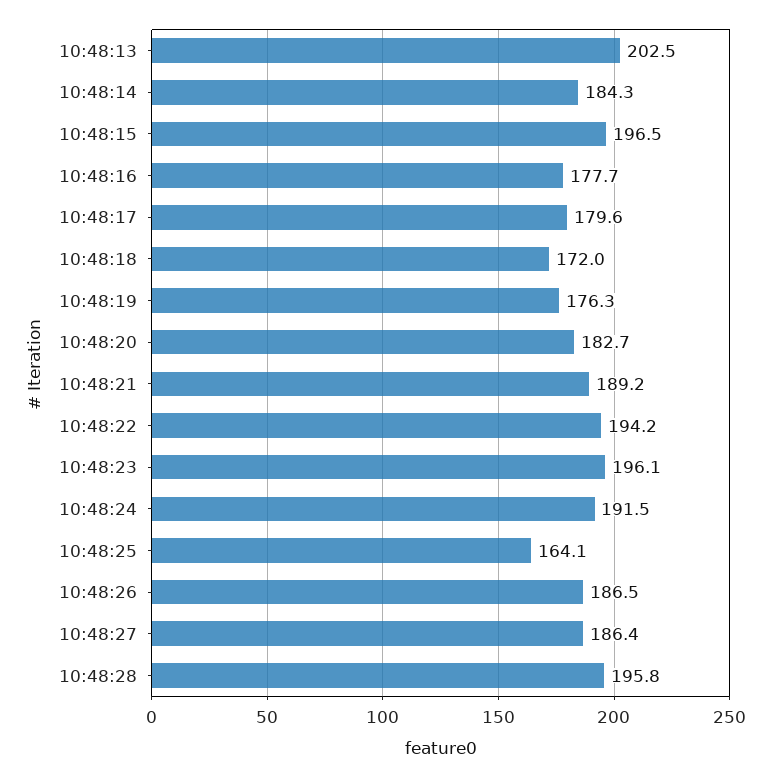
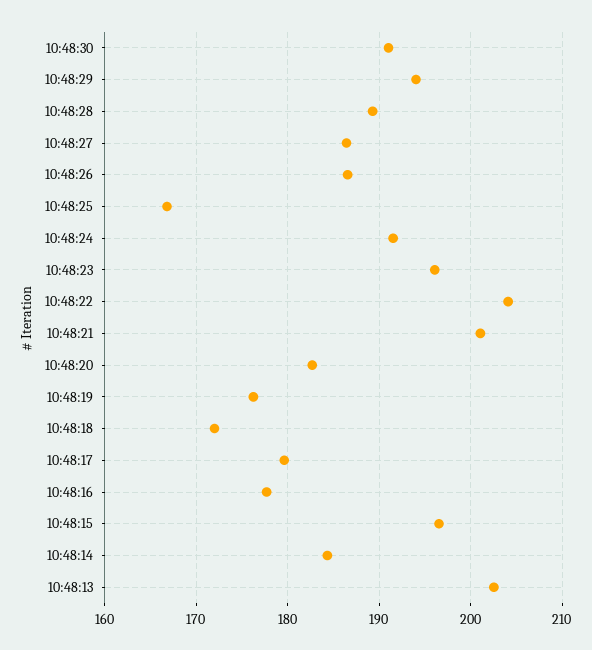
10:48:21: 189.2 -> 201
10:48:22: 194.2 -> 204
10:48:25: 164.1 -> 167
10:48:28: 195.8 -> 189
10:48:30: none -> 191
10:48:29: none -> 194

